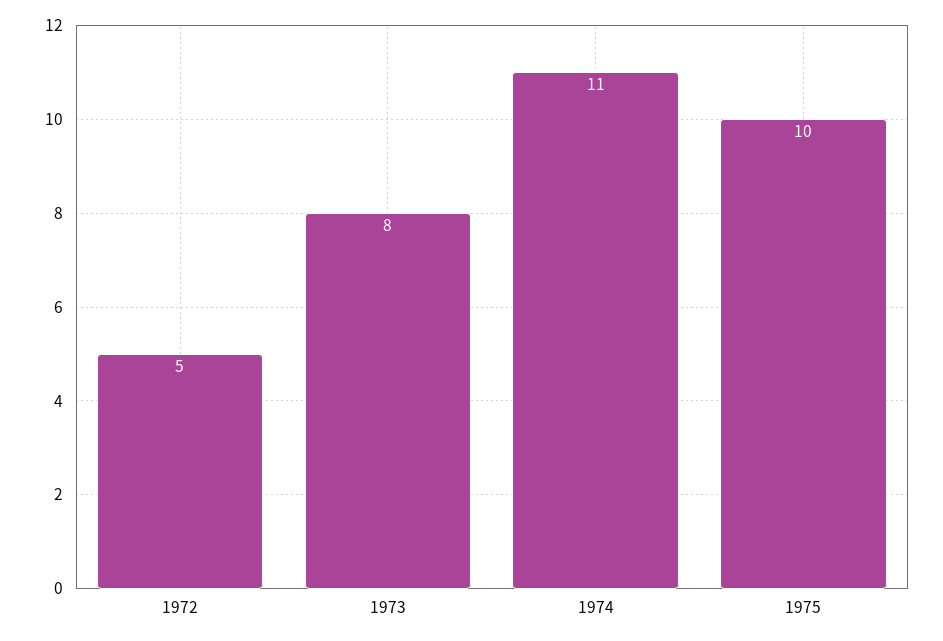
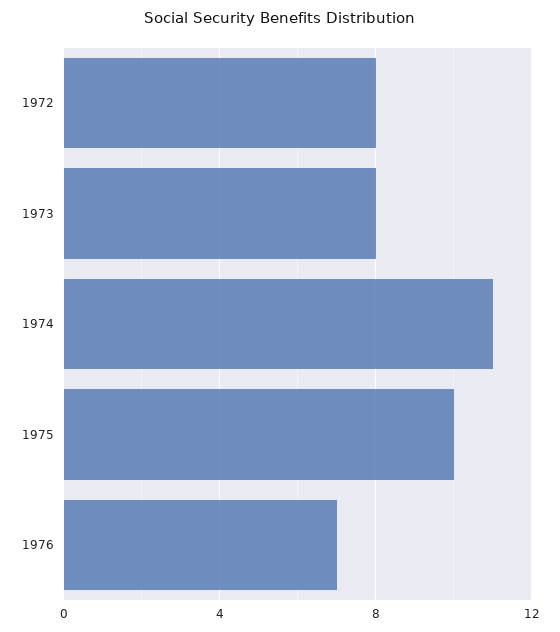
1972: 5 -> 8
1976: none -> 7

